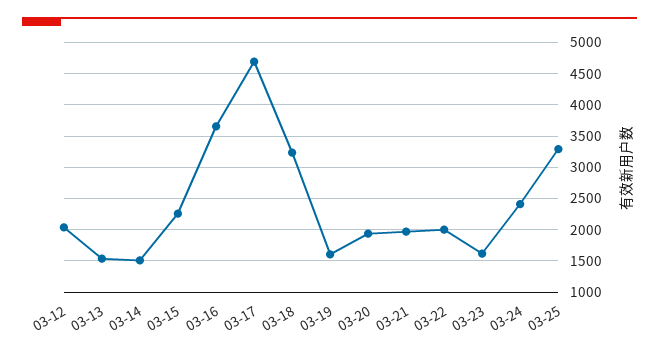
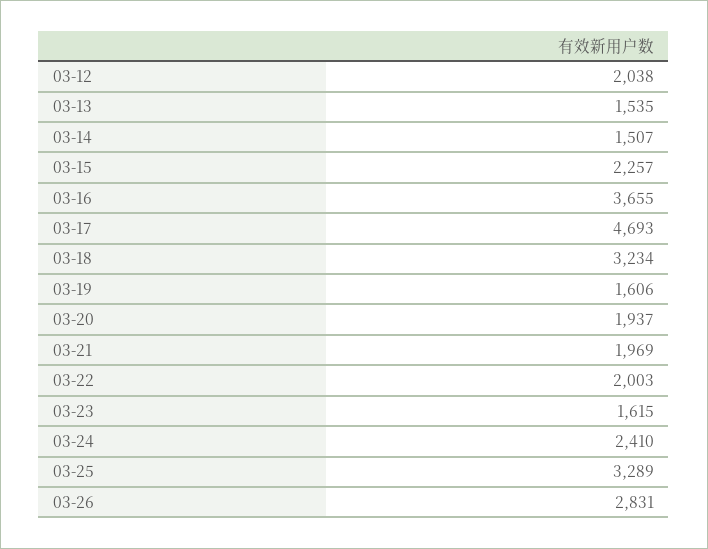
03-26: none -> 2831

